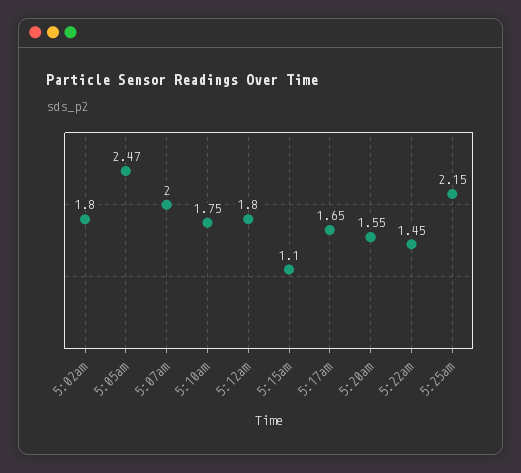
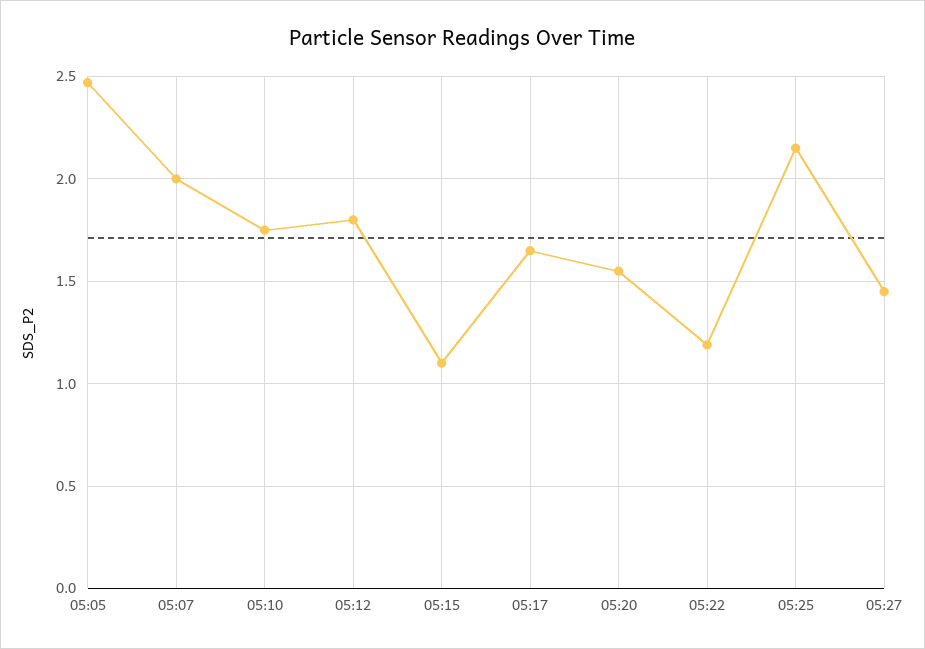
5:02am: 1.8 -> none
5:22am: 1.45 -> 1.2
05:27: none -> 1.45

